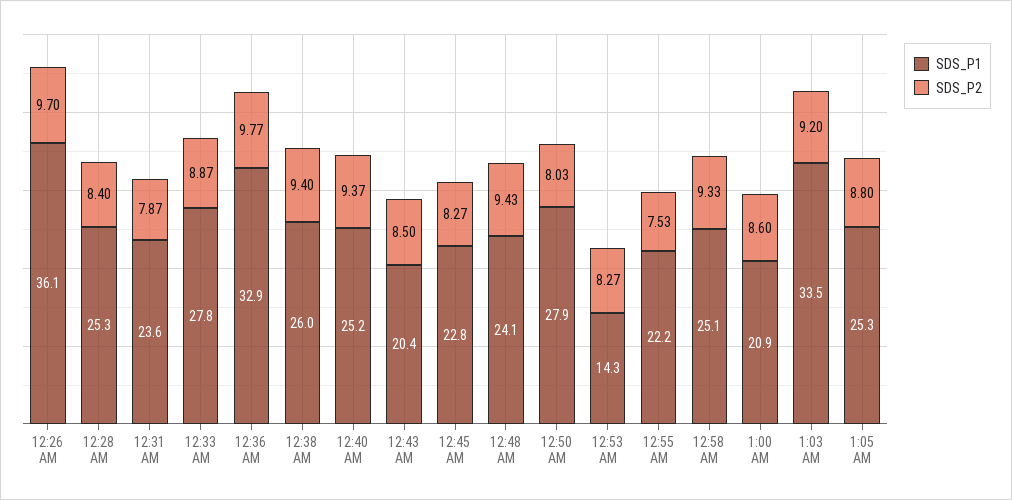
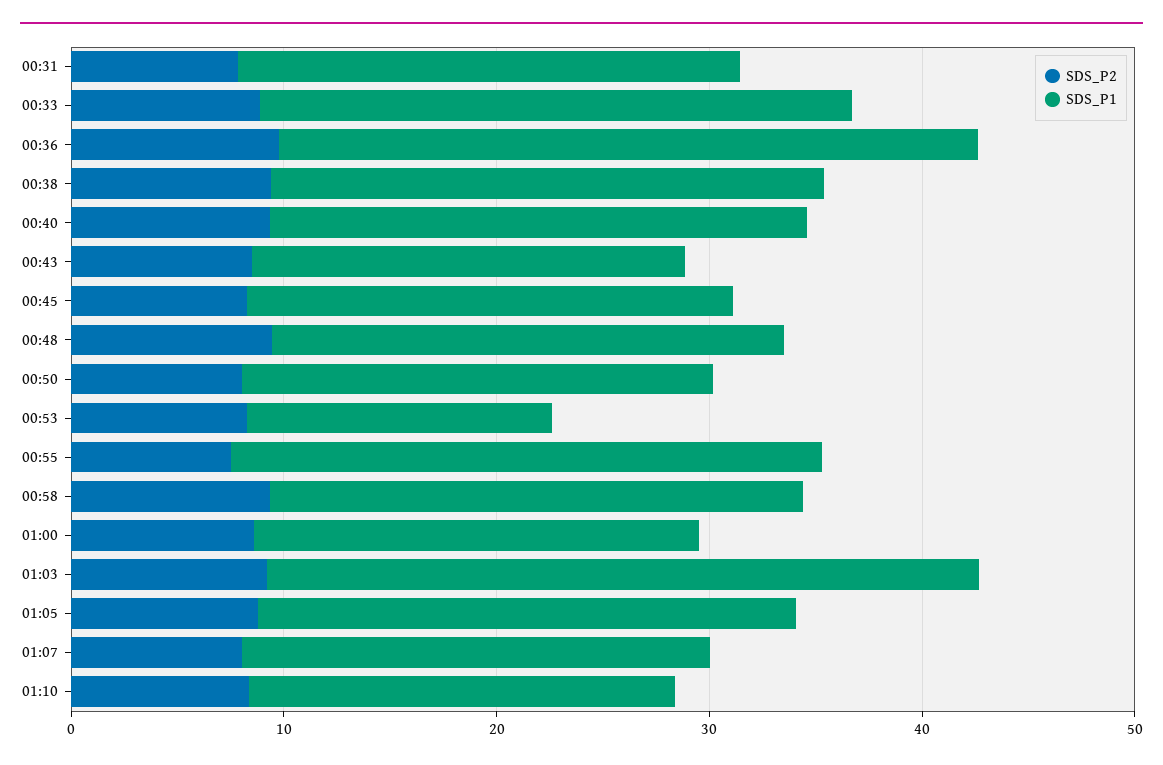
SDS_P1, 12:26 AM: 36.1 -> none
SDS_P2, 12:26 AM: 9.7 -> none
SDS_P1, 12:28 AM: 25.3 -> none
SDS_P2, 12:28 AM: 8.4 -> none
SDS_P1, 12:50 AM: 27.9 -> 22
SDS_P1, 12:55 AM: 22.2 -> 28
SDS_P2, 01:07: none -> 8
SDS_P1, 01:07: none -> 22
SDS_P2, 01:10: none -> 8
SDS_P1, 01:10: none -> 20

